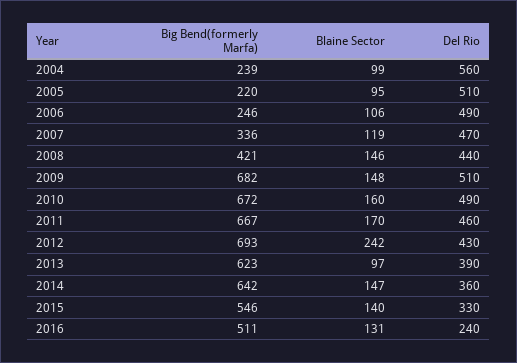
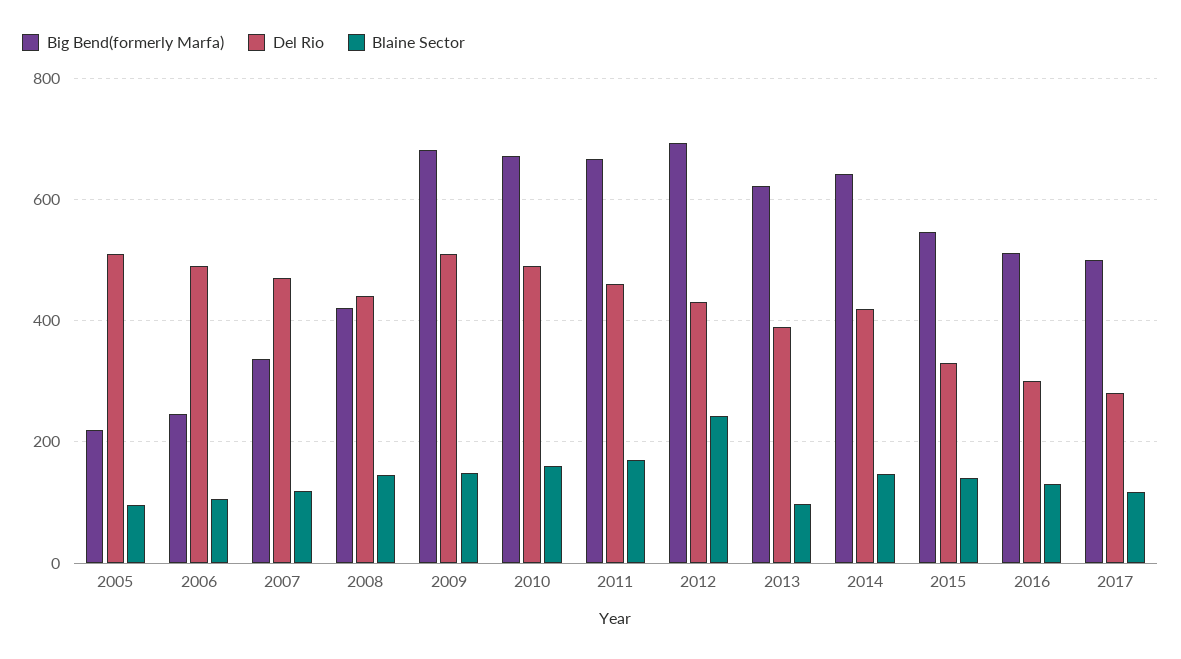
Big Bend(formerly Marfa), 2004: 239 -> none
Blaine Sector, 2004: 99 -> none
Del Rio, 2004: 560 -> none
Del Rio, 2014: 360 -> 420
Del Rio, 2016: 240 -> 300
Big Bend(formerly Marfa), 2017: none -> 500
Del Rio, 2017: none -> 280
Blaine Sector, 2017: none -> 120

